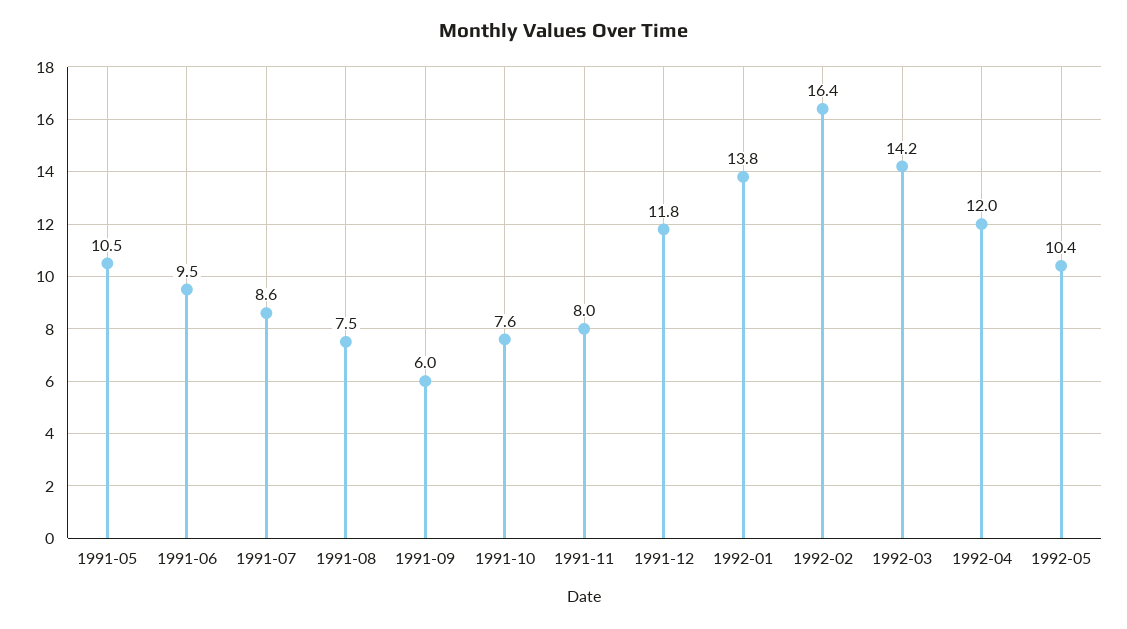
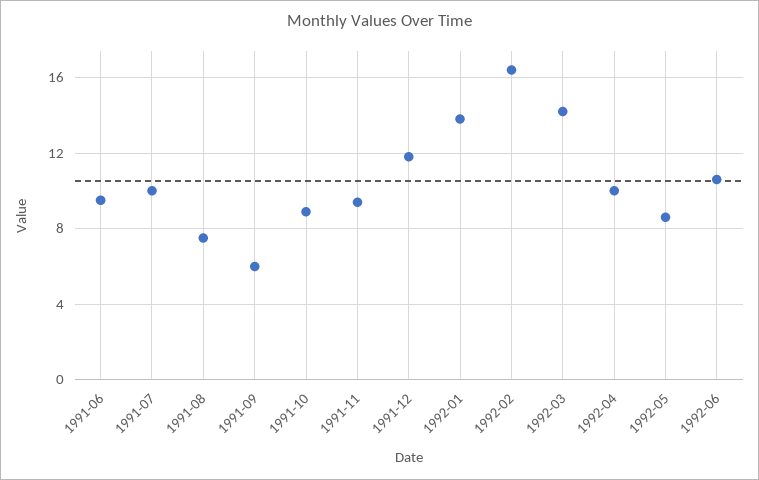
1991-05: 10.5 -> none
1991-07: 8.6 -> 10
1991-10: 7.6 -> 9
1991-11: 8 -> 9.5
1992-04: 12 -> 10
1992-05: 10.4 -> 8.5
1992-06: none -> 10.5

